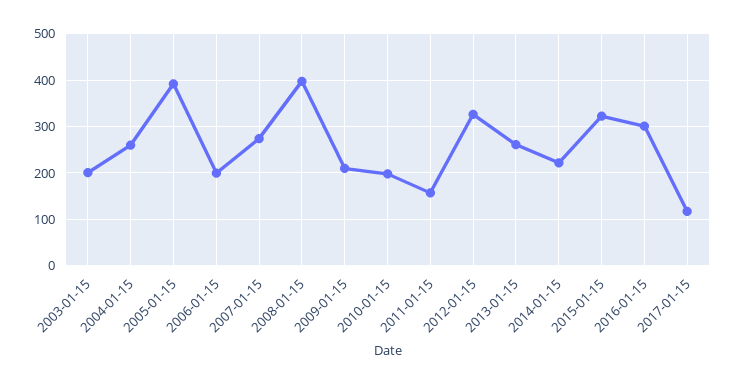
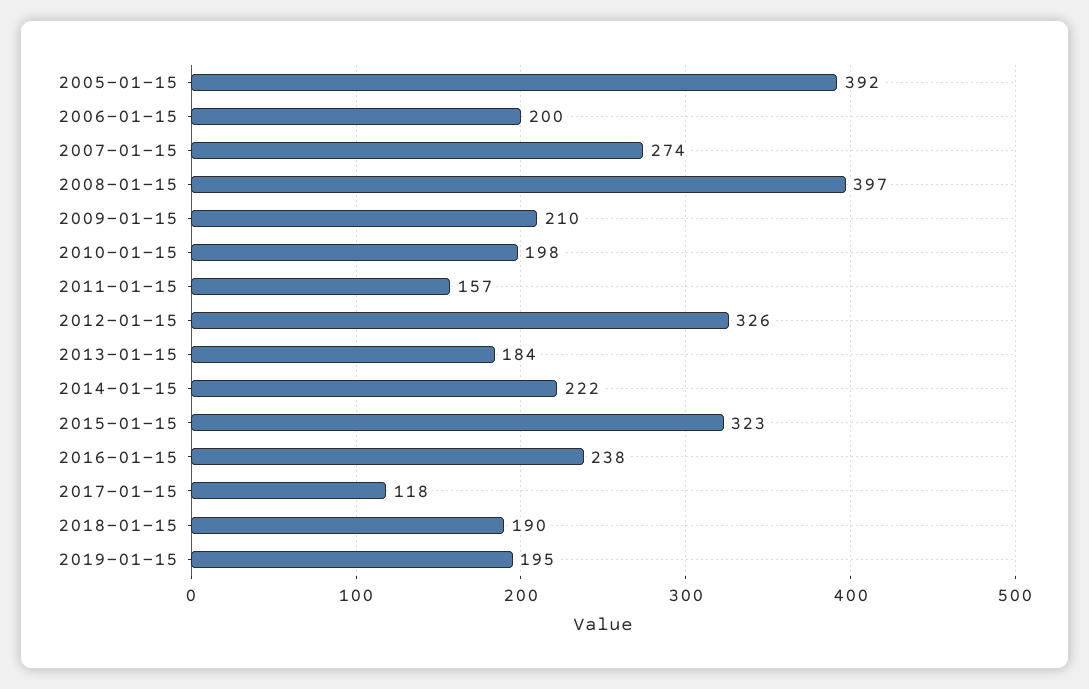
2003-01-15: 200 -> none
2004-01-15: 260 -> none
2013-01-15: 260 -> 184
2016-01-15: 300 -> 238
2018-01-15: none -> 190
2019-01-15: none -> 195

